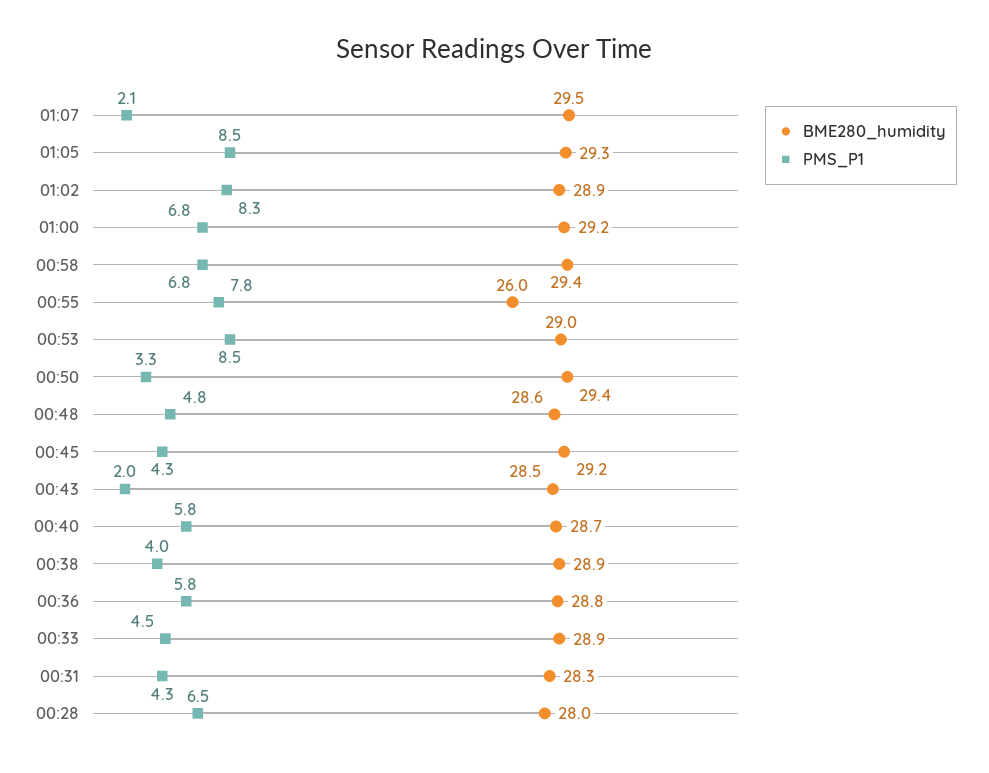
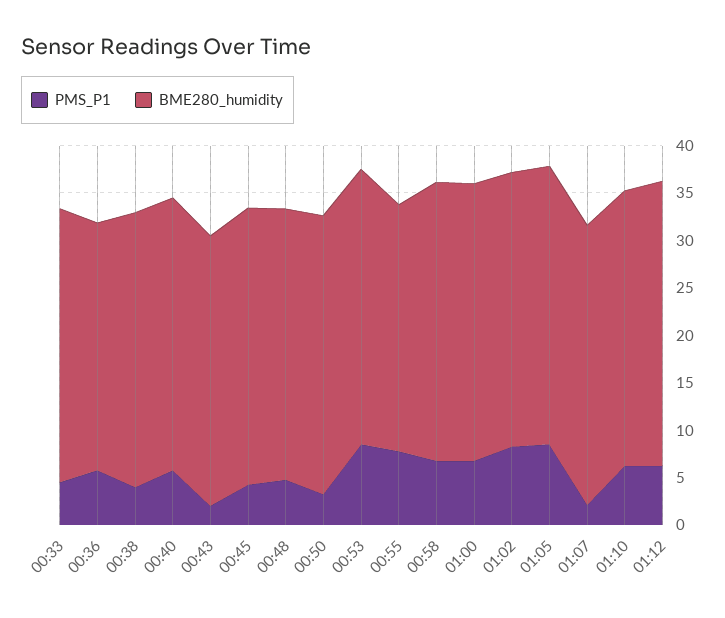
BME280_humidity, 00:36: 28.8 -> 26
BME280_humidity, 00:31: 28.3 -> none
PMS_P1, 00:31: 4.3 -> none
BME280_humidity, 00:28: 28 -> none
PMS_P1, 00:28: 6.5 -> none
PMS_P1, 01:10: none -> 6
BME280_humidity, 01:10: none -> 29
PMS_P1, 01:12: none -> 6
BME280_humidity, 01:12: none -> 30

